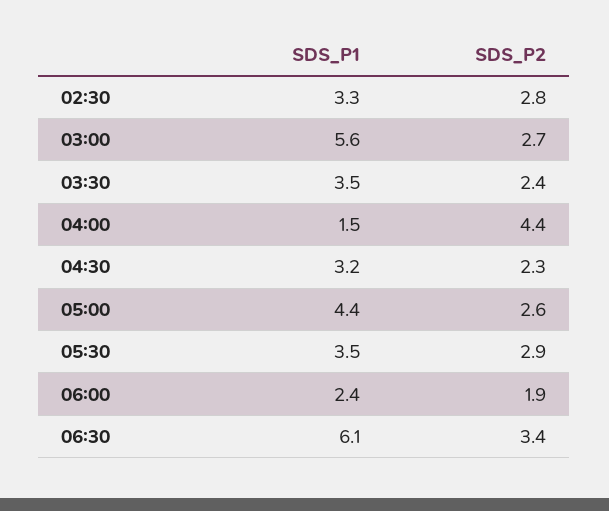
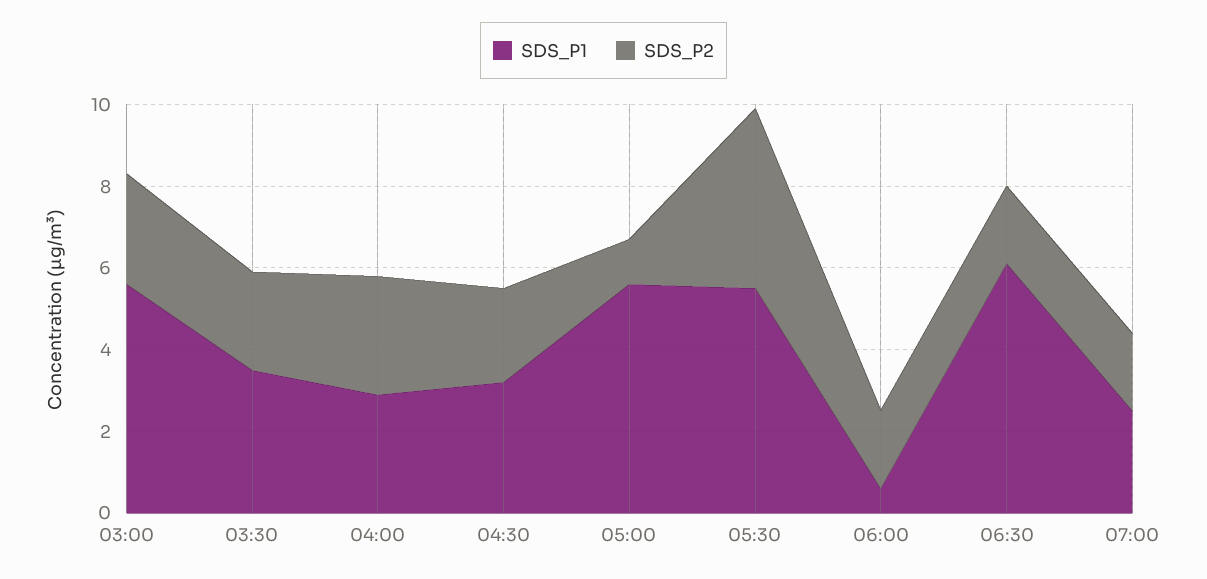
SDS_P1, 02:30: 3.3 -> none
SDS_P2, 02:30: 2.8 -> none
SDS_P1, 04:00: 1.5 -> 3
SDS_P2, 04:00: 4.4 -> 3
SDS_P1, 05:00: 4.4 -> 5.5
SDS_P2, 05:00: 2.6 -> 1
SDS_P1, 05:30: 3.5 -> 5.5
SDS_P2, 05:30: 2.9 -> 4.5
SDS_P1, 06:00: 2.4 -> 0.5
SDS_P2, 06:30: 3.4 -> 2
SDS_P1, 07:00: none -> 2.5
SDS_P2, 07:00: none -> 2

